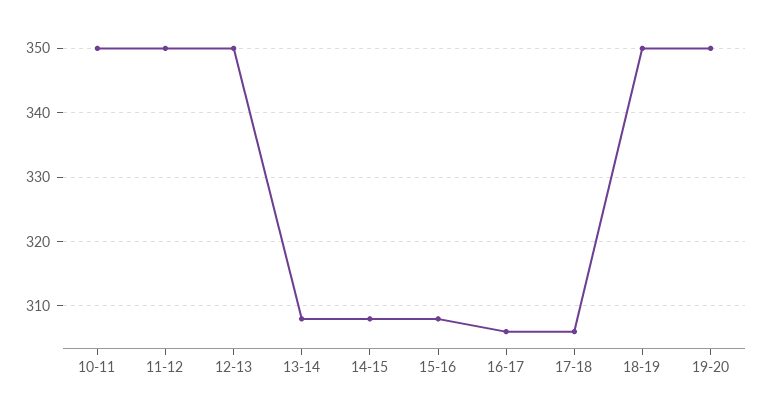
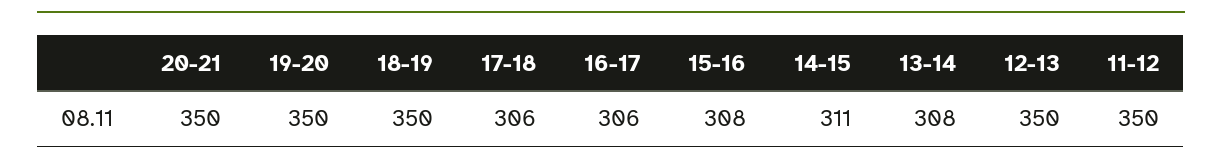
10-11: 350 -> none
14-15: 308 -> 311
20-21: none -> 350

